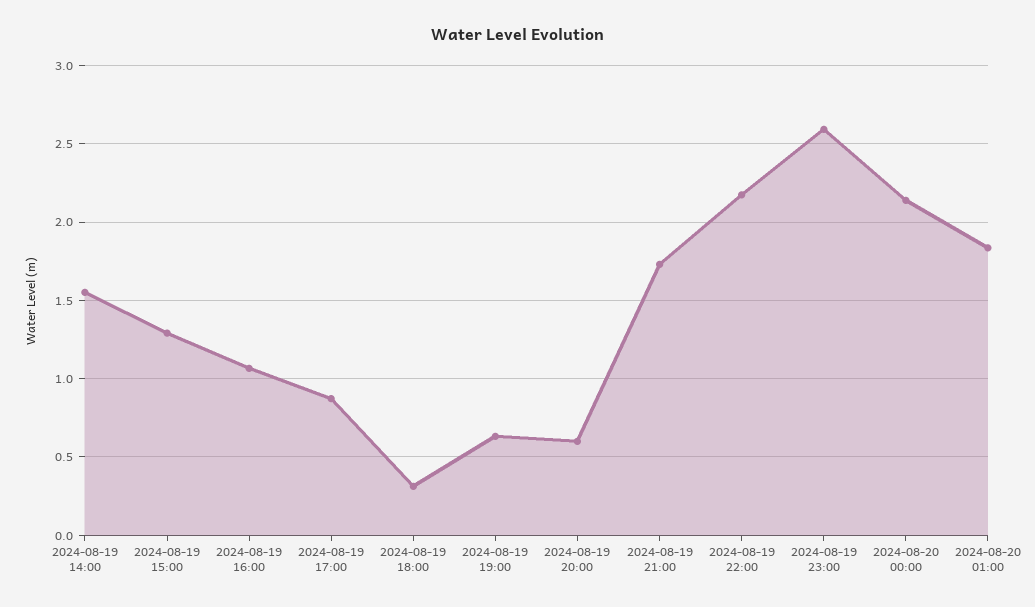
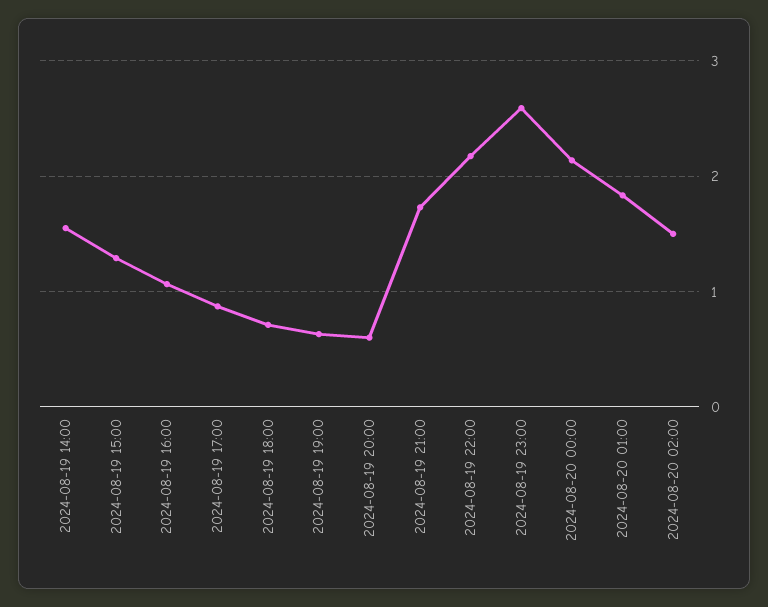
2024-08-19 18:00: 0.3 -> 0.7
2024-08-20 02:00: none -> 1.5

